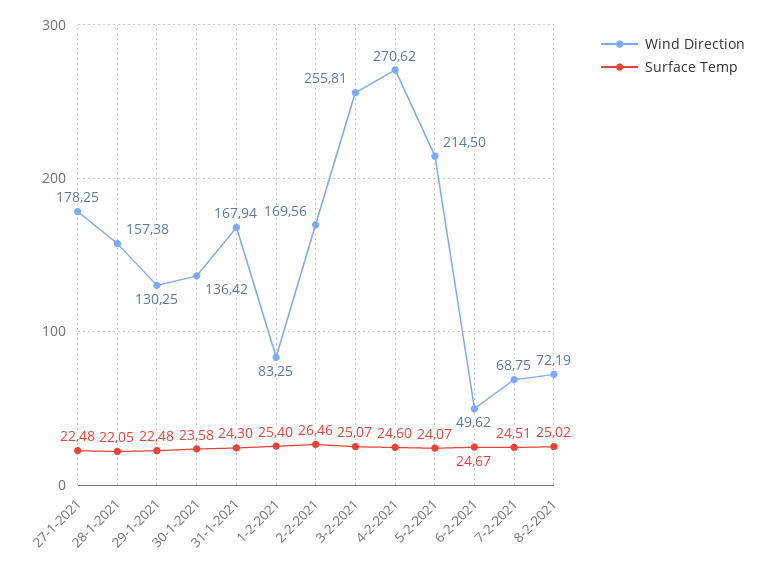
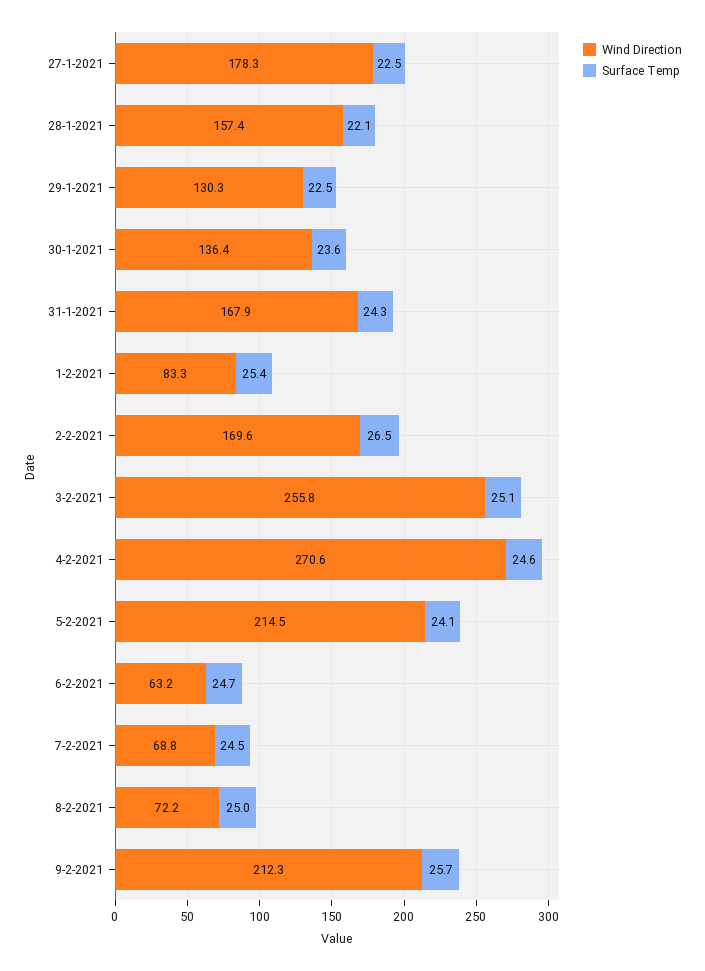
Wind Direction, 6-2-2021: 49.62 -> 63.2
Wind Direction, 9-2-2021: none -> 212.3
Surface Temp, 9-2-2021: none -> 25.7

